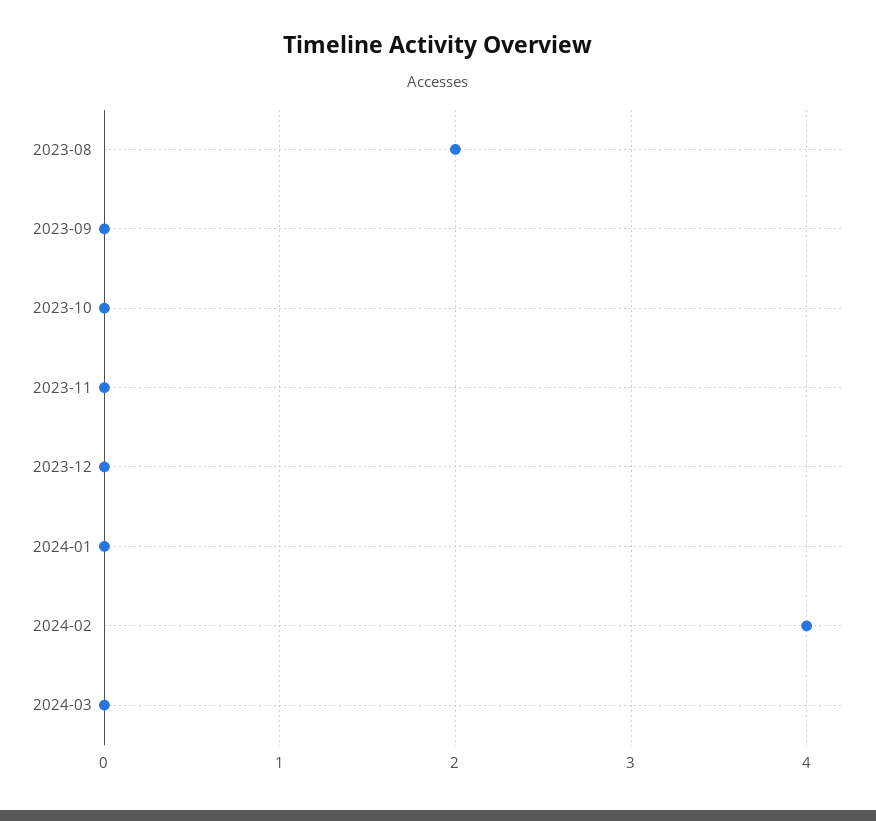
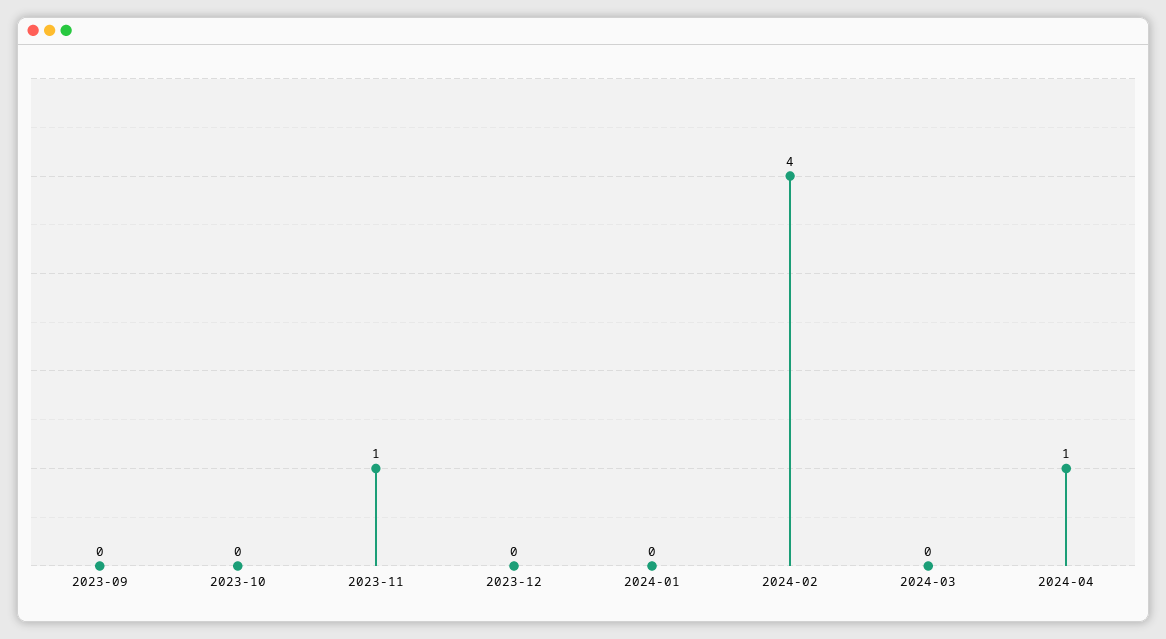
2023-08: 2 -> none
2023-11: 0 -> 1
2024-04: none -> 1

